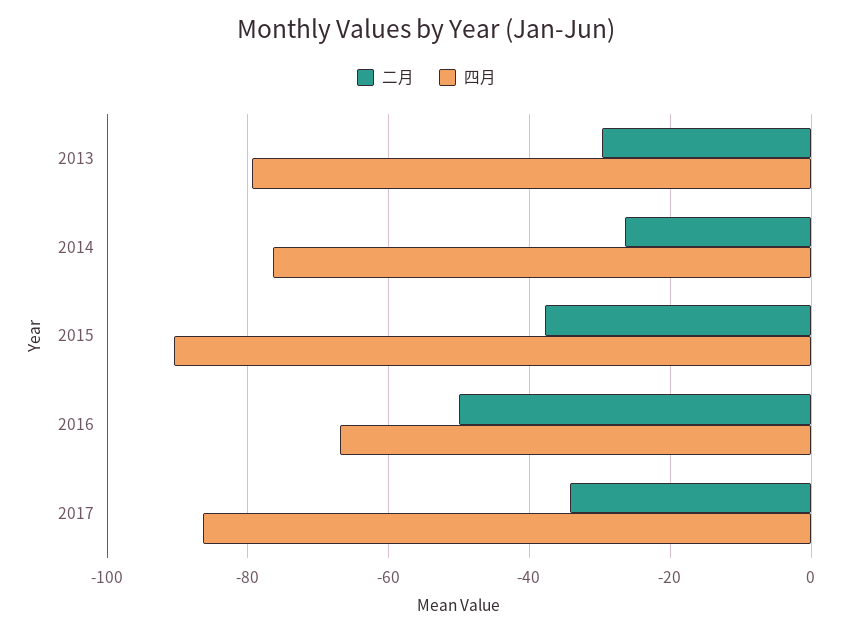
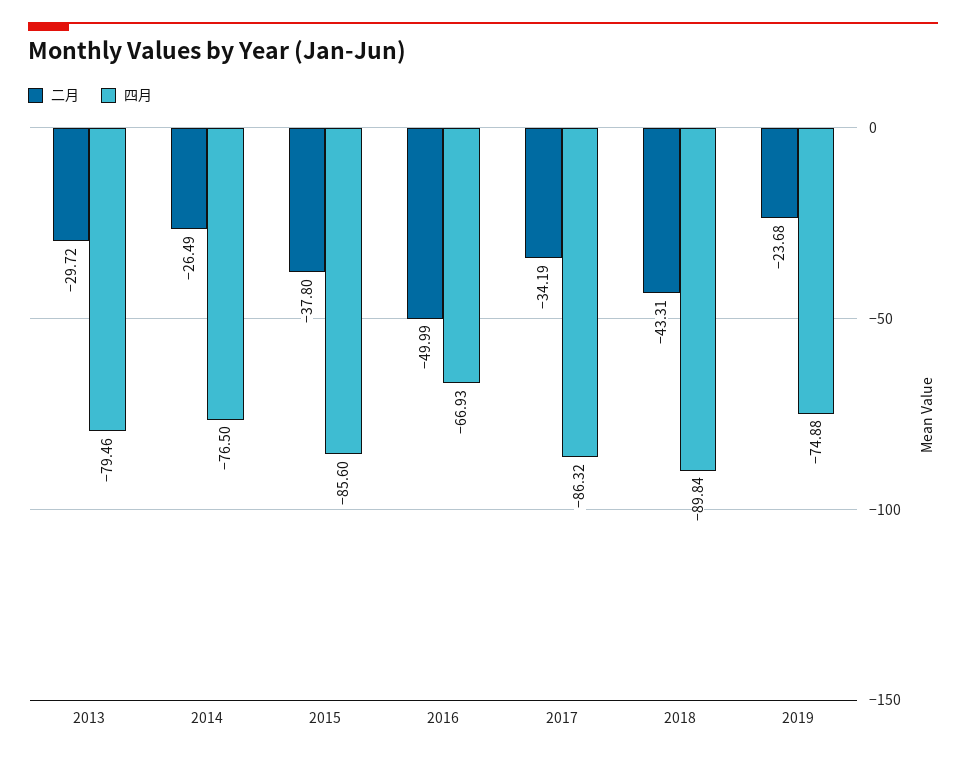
四月, 2015: -90 -> -85.6
二月, 2018: none -> -43.31
四月, 2018: none -> -89.84
二月, 2019: none -> -23.68
四月, 2019: none -> -74.88

